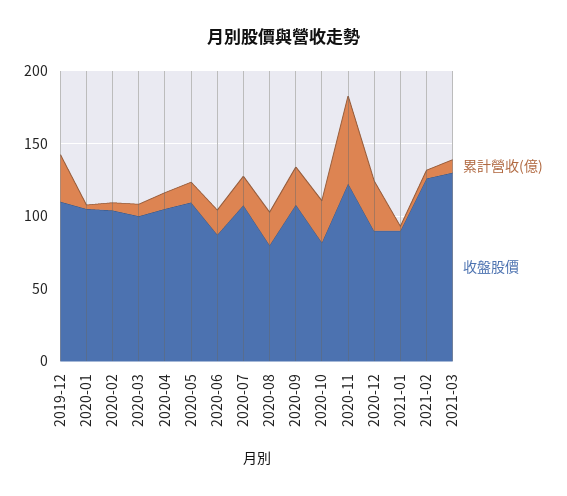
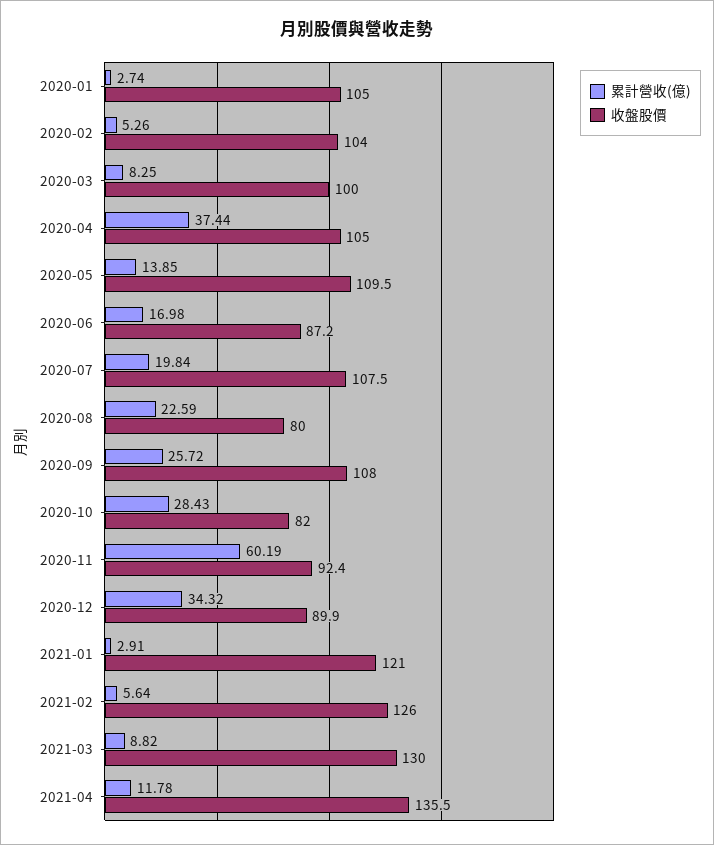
累計營收(億), 2019-12: 30 -> none
收盤股價, 2019-12: 110 -> none
累計營收(億), 2020-04: 10 -> 37.44
收盤股價, 2020-11: 120 -> 92.4
收盤股價, 2021-01: 90 -> 121
累計營收(億), 2021-04: none -> 11.78
收盤股價, 2021-04: none -> 135.5

